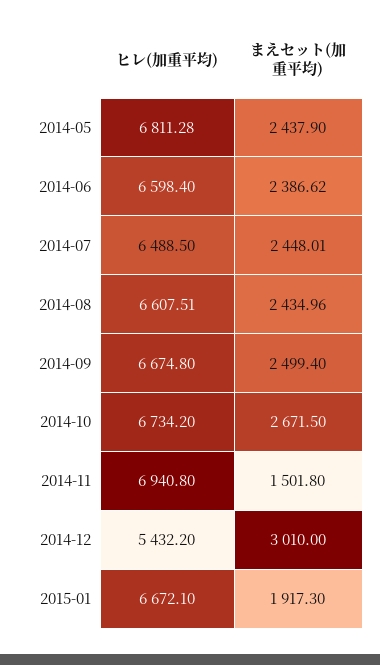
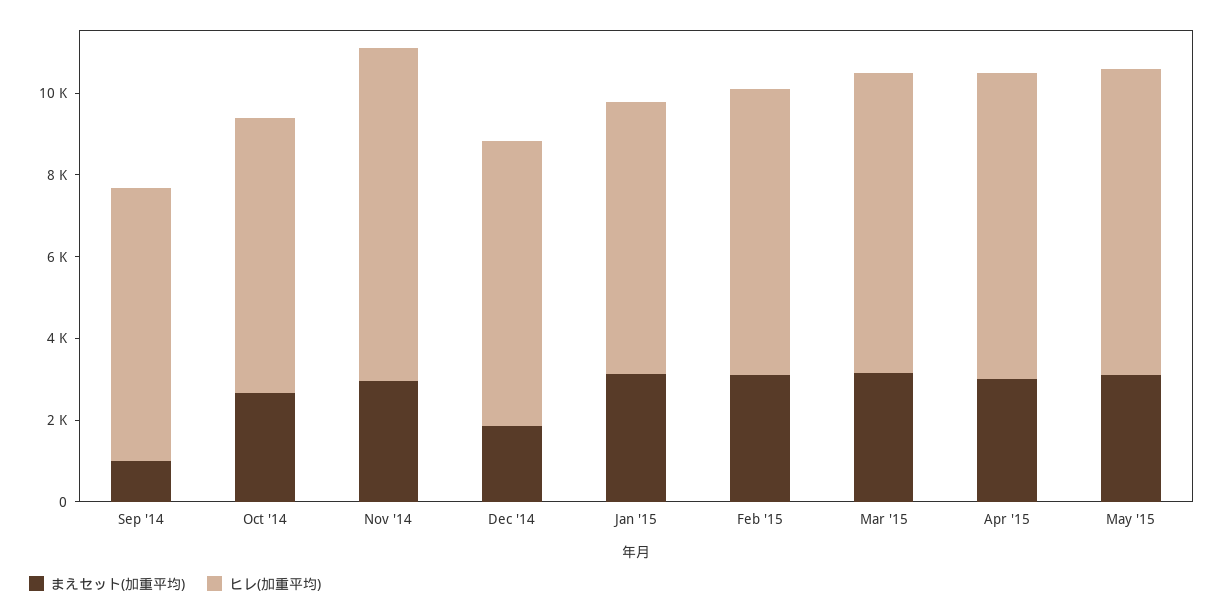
ヒレ(加重平均), 2014-05: 6811.28 -> none
まえセット(加重平均), 2014-05: 2437.9 -> none
ヒレ(加重平均), 2014-06: 6598.4 -> none
まえセット(加重平均), 2014-06: 2386.62 -> none
ヒレ(加重平均), 2014-07: 6488.5 -> none
まえセット(加重平均), 2014-07: 2448.01 -> none
ヒレ(加重平均), 2014-08: 6607.51 -> none
まえセット(加重平均), 2014-08: 2434.96 -> none
まえセット(加重平均), 2014-09: 2499.4 -> 1000
ヒレ(加重平均), 2014-11: 6940.8 -> 8000
まえセット(加重平均), 2014-11: 1501.8 -> 3000
ヒレ(加重平均), 2014-12: 5432.2 -> 7000
まえセット(加重平均), 2014-12: 3010 -> 2000
まえセット(加重平均), 2015-01: 1917.3 -> 3000
まえセット(加重平均), Feb '15: none -> 3000
ヒレ(加重平均), Feb '15: none -> 7000
まえセット(加重平均), Mar '15: none -> 3000
ヒレ(加重平均), Mar '15: none -> 7500
まえセット(加重平均), Apr '15: none -> 3000
ヒレ(加重平均), Apr '15: none -> 7500
まえセット(加重平均), May '15: none -> 3000
ヒレ(加重平均), May '15: none -> 7500

